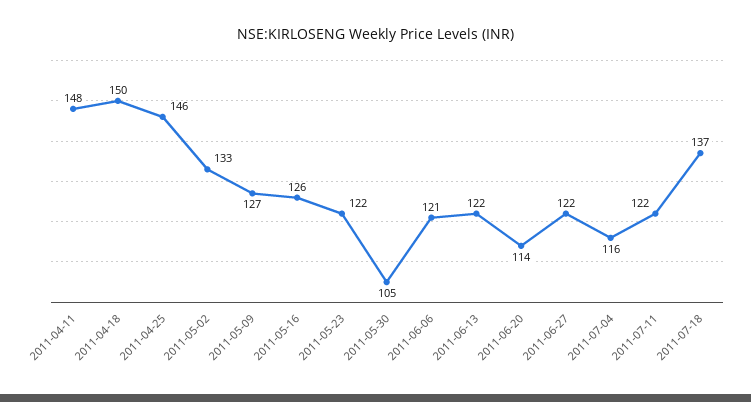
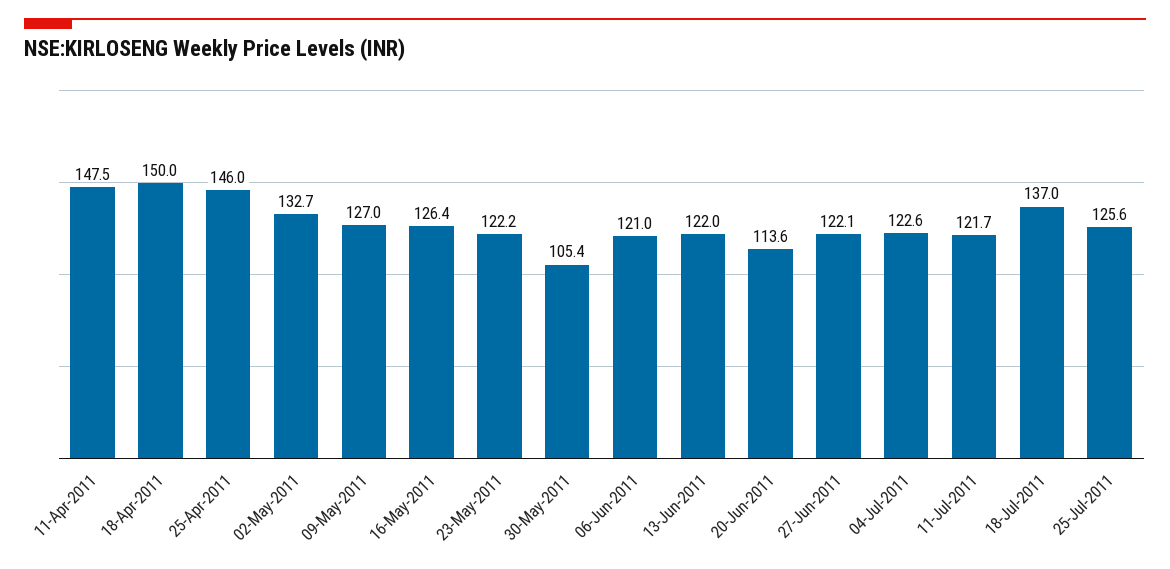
2011-07-04: 116 -> 122.6
25-Jul-2011: none -> 125.6

